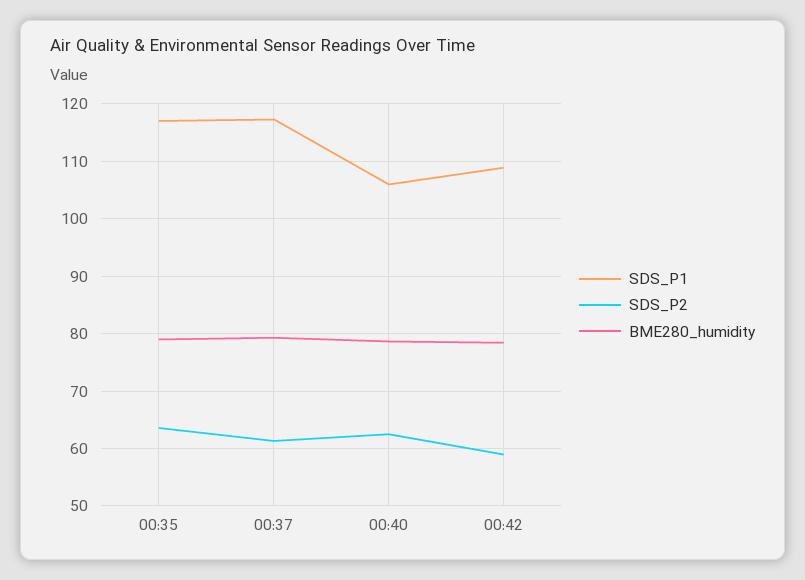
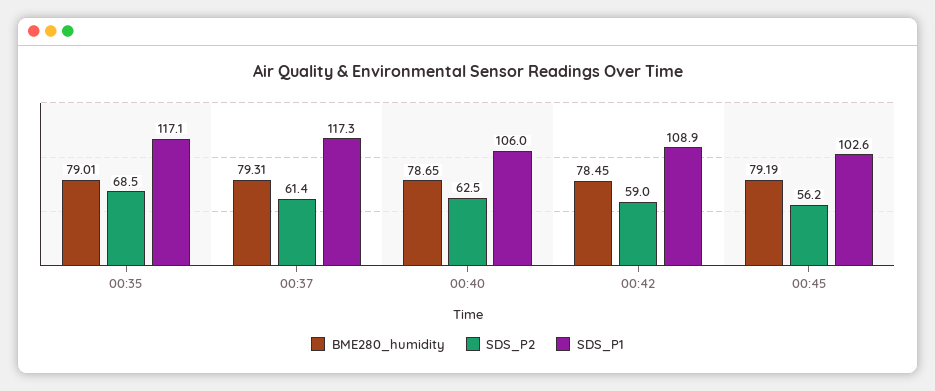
SDS_P2, 00:35: 64 -> 68.5
BME280_humidity, 00:45: none -> 79.19
SDS_P2, 00:45: none -> 56.2
SDS_P1, 00:45: none -> 102.6

